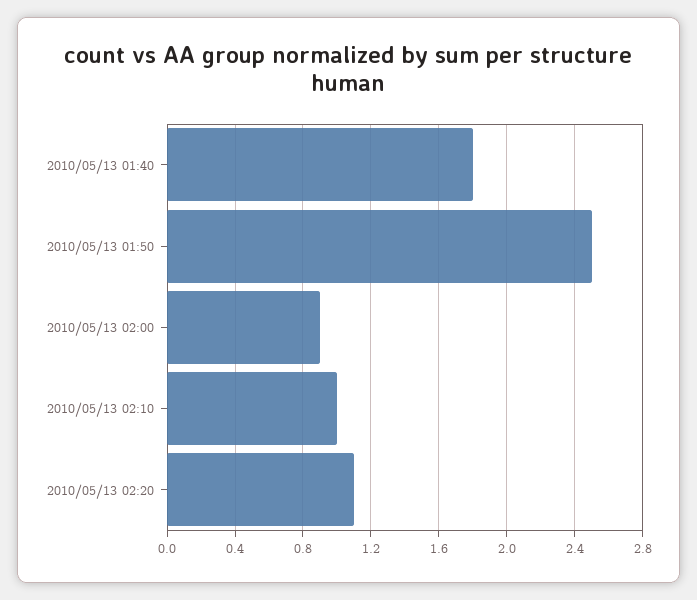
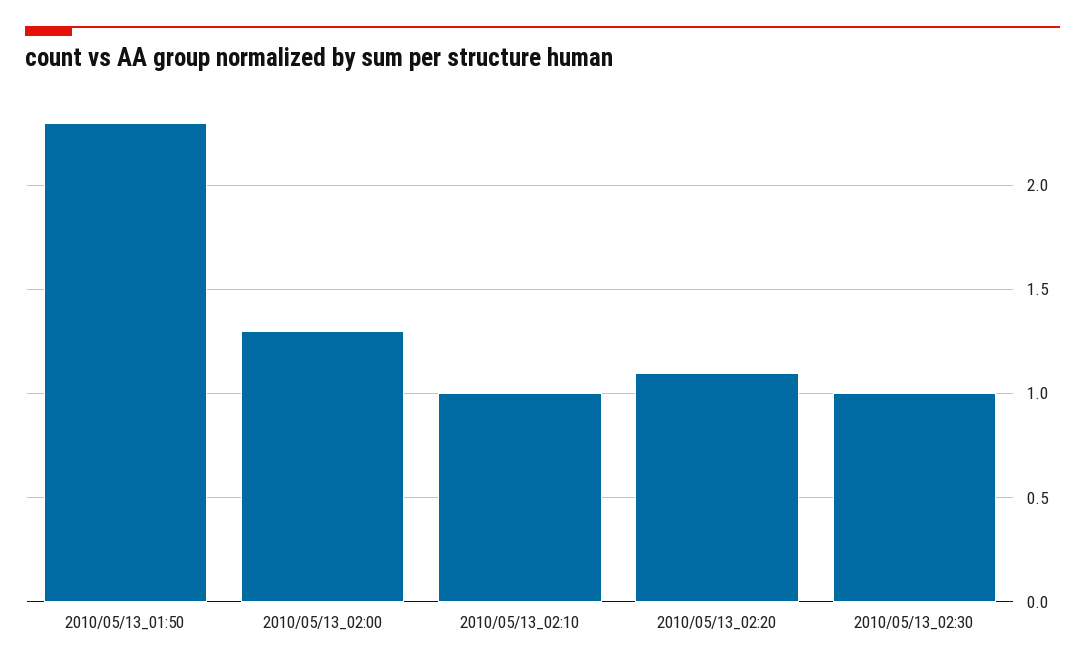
2010/05/13 01:40: 1.8 -> none
2010/05/13 01:50: 2.5 -> 2.3
2010/05/13 02:00: 0.9 -> 1.3
2010/05/13_02:30: none -> 1

